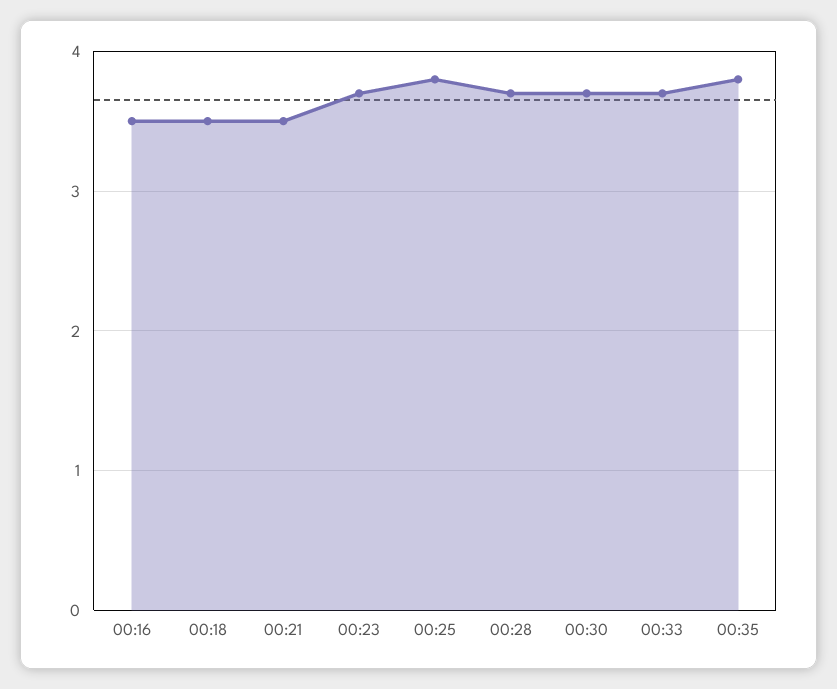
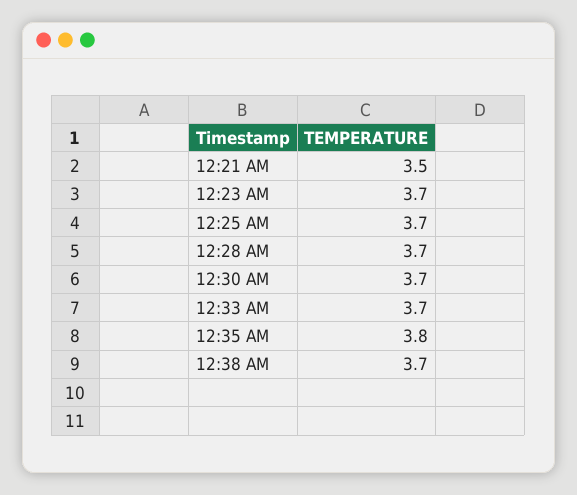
00:16: 3.5 -> none
00:18: 3.5 -> none
00:25: 3.8 -> 3.7
12:38 AM: none -> 3.7

